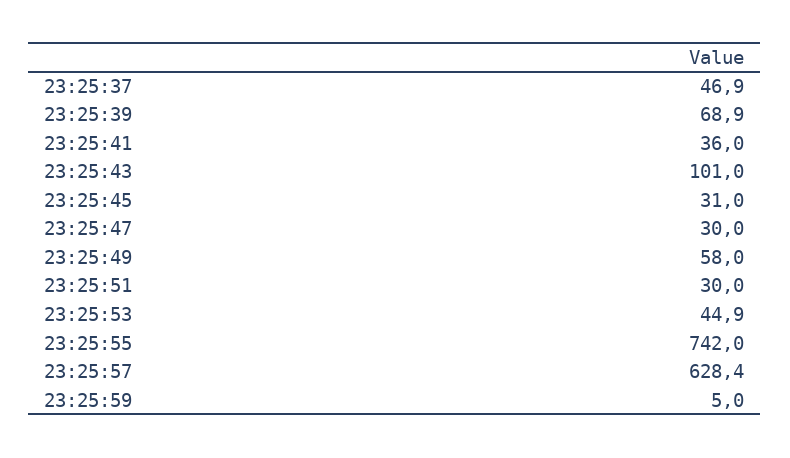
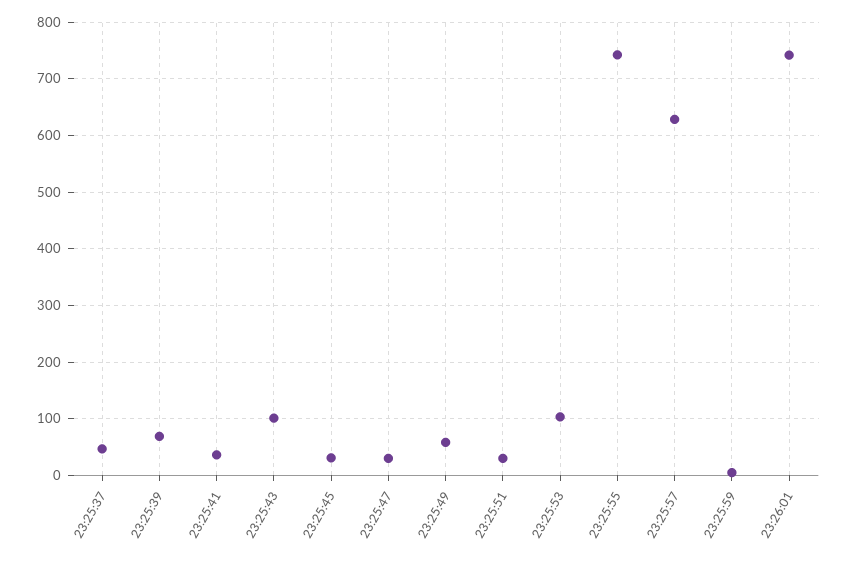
23:25:53: 44.9 -> 100
23:26:01: none -> 740

